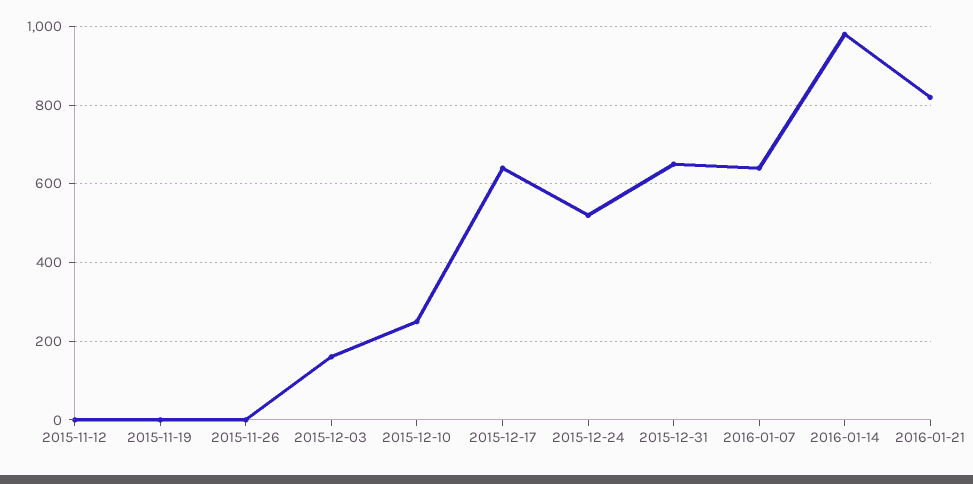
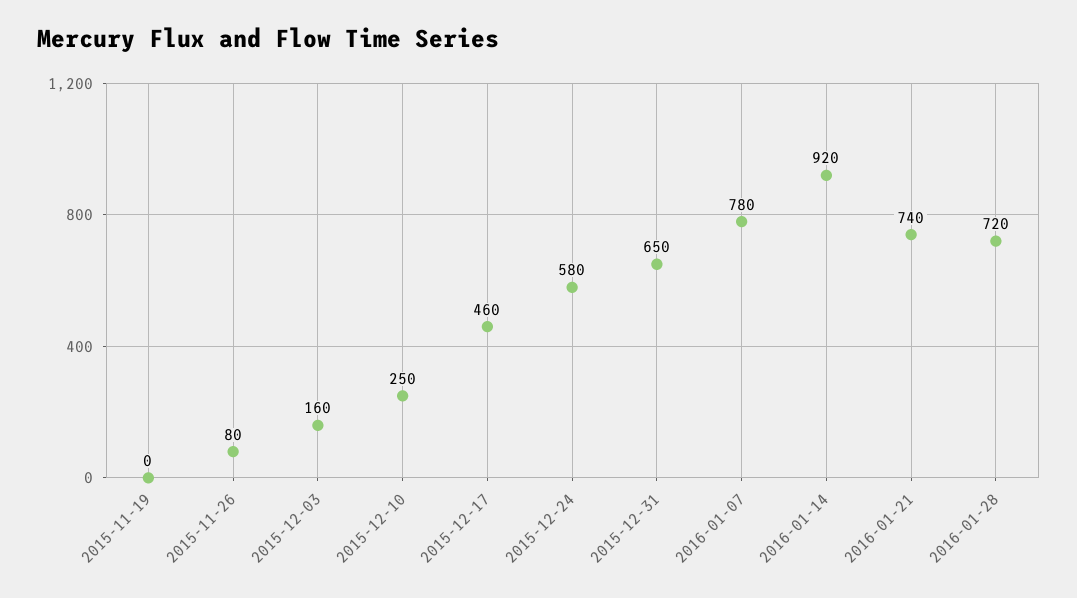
2015-11-12: 0 -> none
2015-11-26: 0 -> 80
2015-12-17: 640 -> 460
2015-12-24: 520 -> 580
2016-01-07: 640 -> 780
2016-01-14: 980 -> 920
2016-01-21: 820 -> 740
2016-01-28: none -> 720

